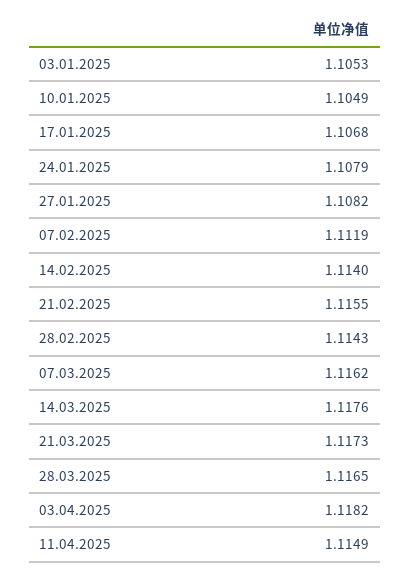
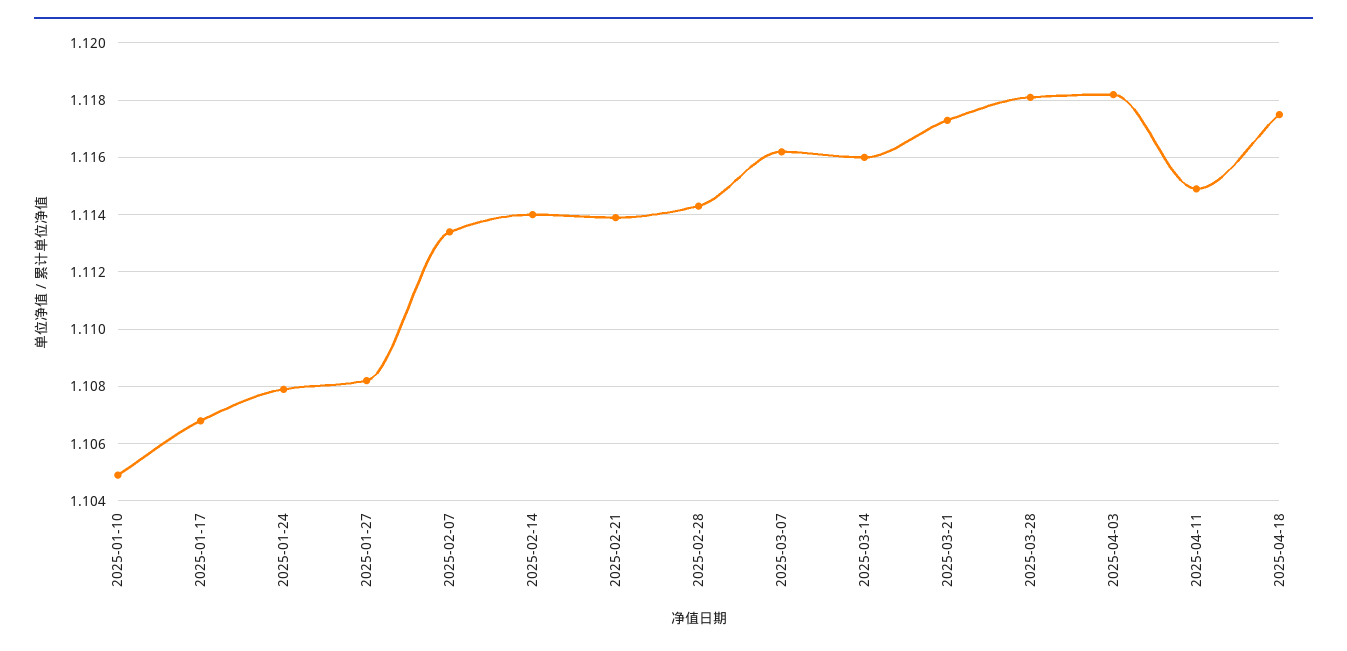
03.01.2025: 1.1053 -> none
07.02.2025: 1.1119 -> 1.1135
21.02.2025: 1.1155 -> 1.114
14.03.2025: 1.1176 -> 1.116
28.03.2025: 1.1165 -> 1.118
2025-04-18: none -> 1.1175

